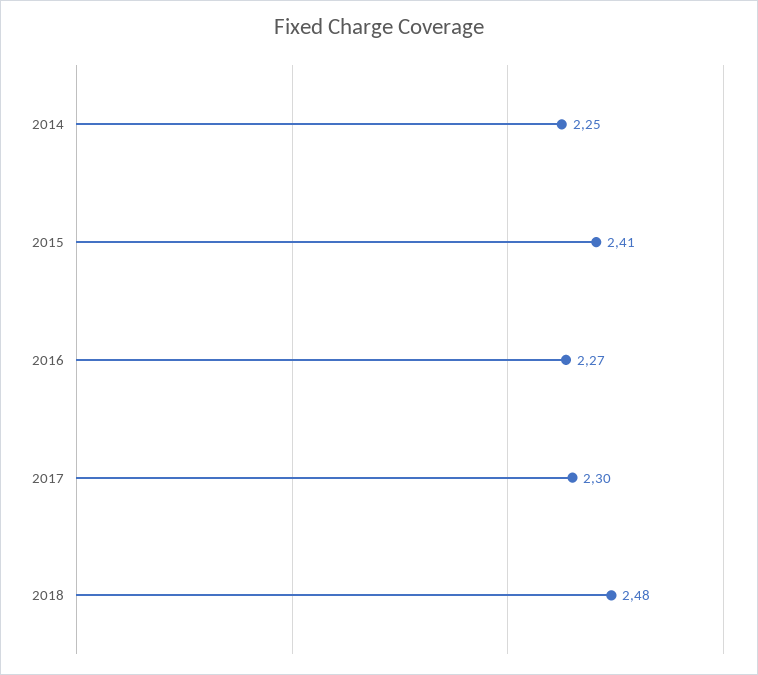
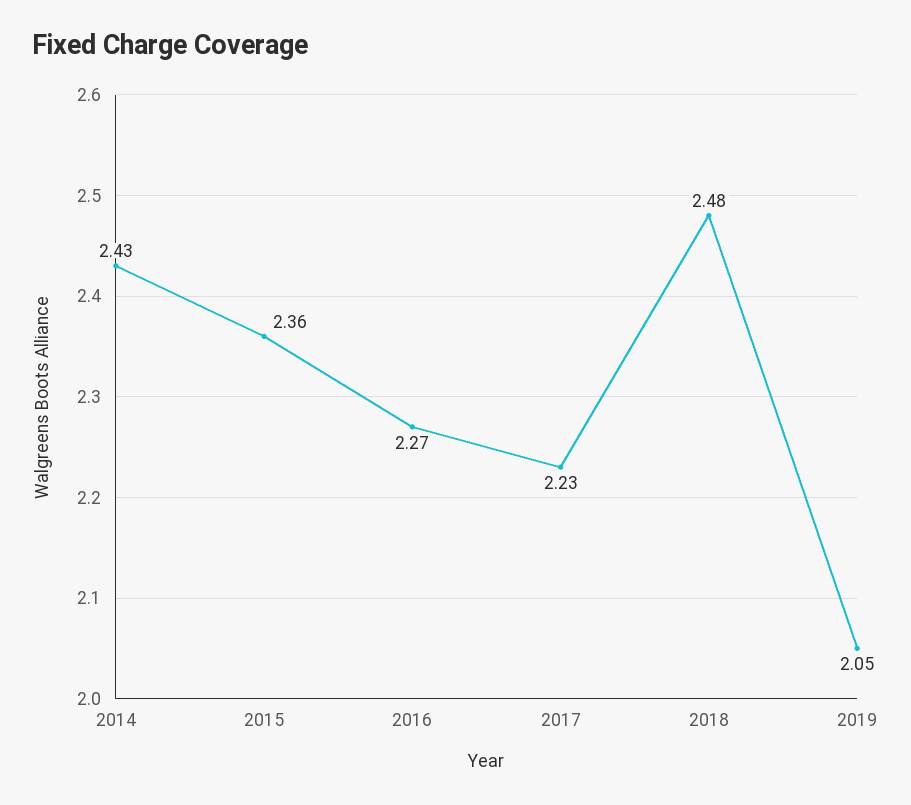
2014: 2.25 -> 2.43
2015: 2.41 -> 2.36
2017: 2.3 -> 2.23
2019: none -> 2.05

